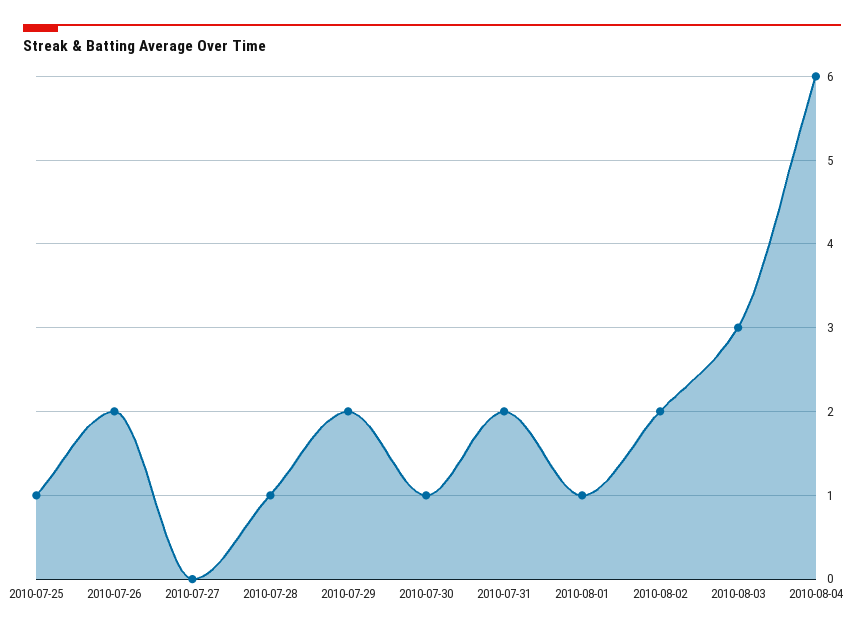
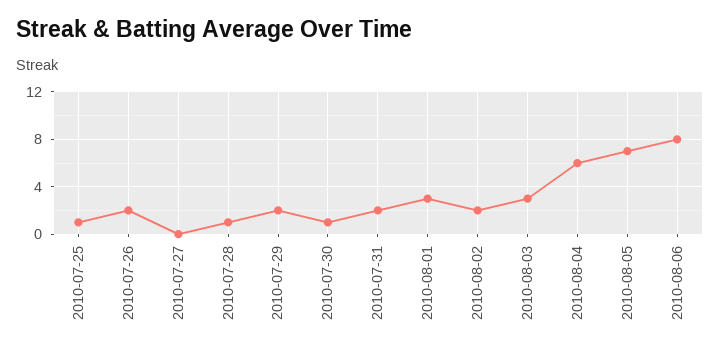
2010-08-01: 1 -> 3
2010-08-05: none -> 7
2010-08-06: none -> 8

